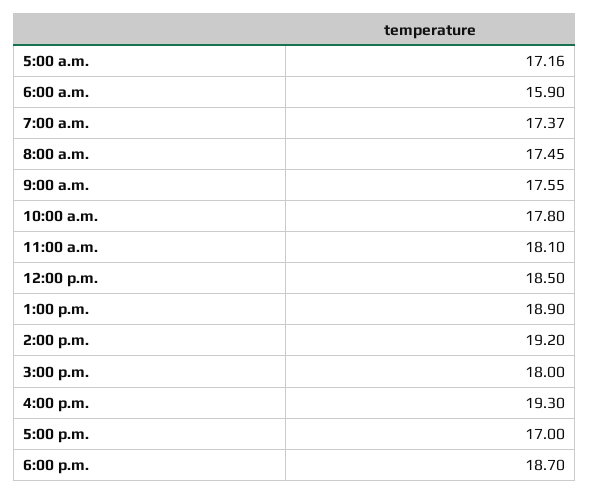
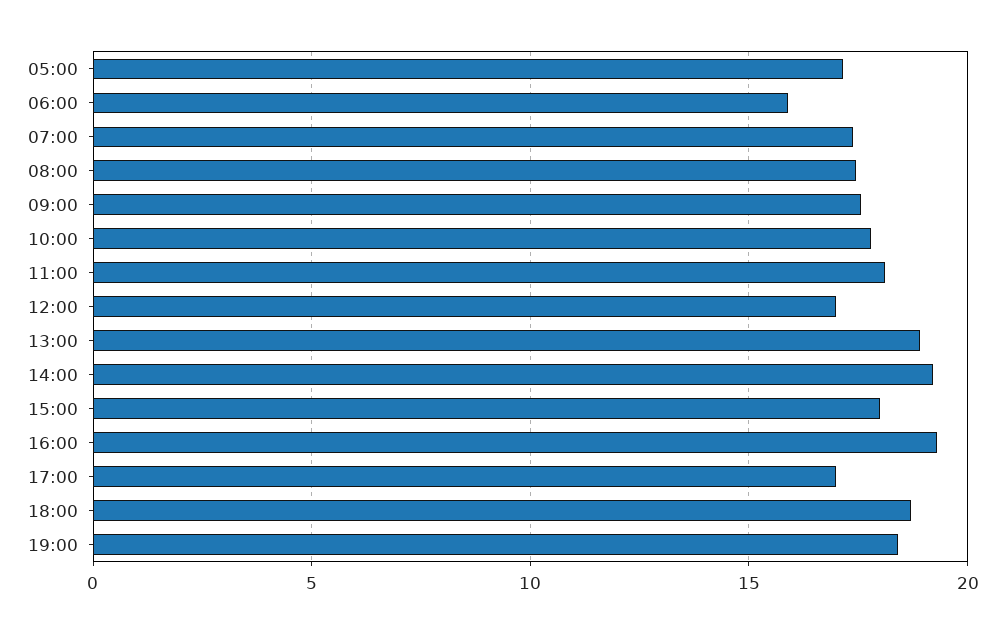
12:00 p.m.: 18.5 -> 17
19:00: none -> 18.5

